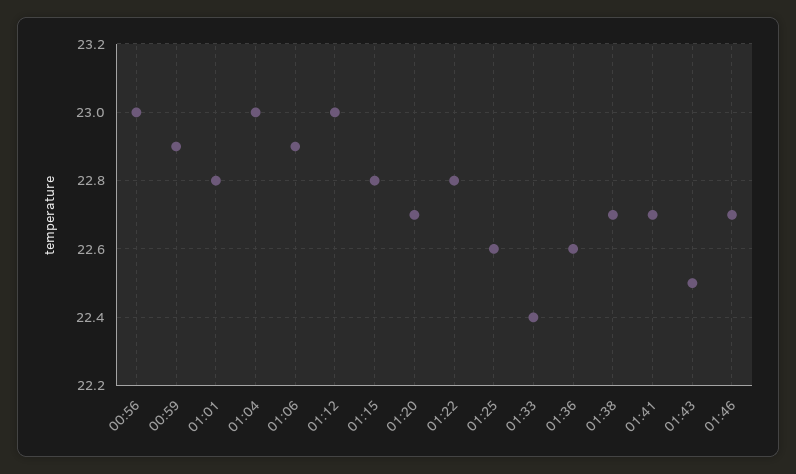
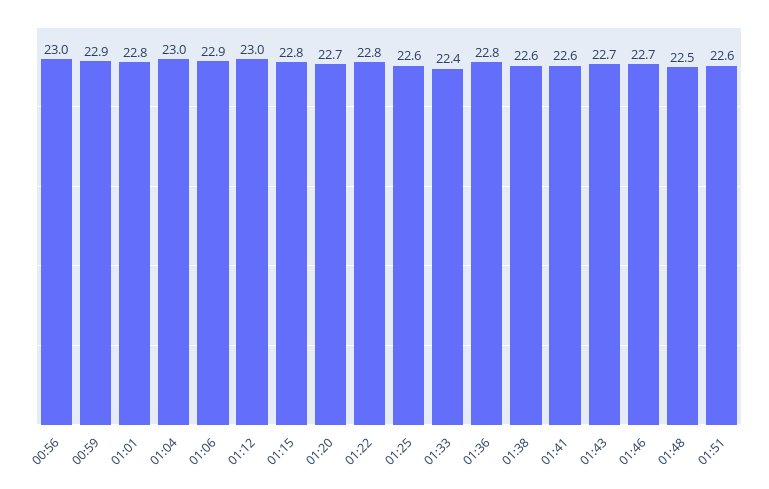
01:36: 22.6 -> 22.8
01:38: 22.7 -> 22.6
01:41: 22.7 -> 22.6
01:43: 22.5 -> 22.7
01:48: none -> 22.5
01:51: none -> 22.6

